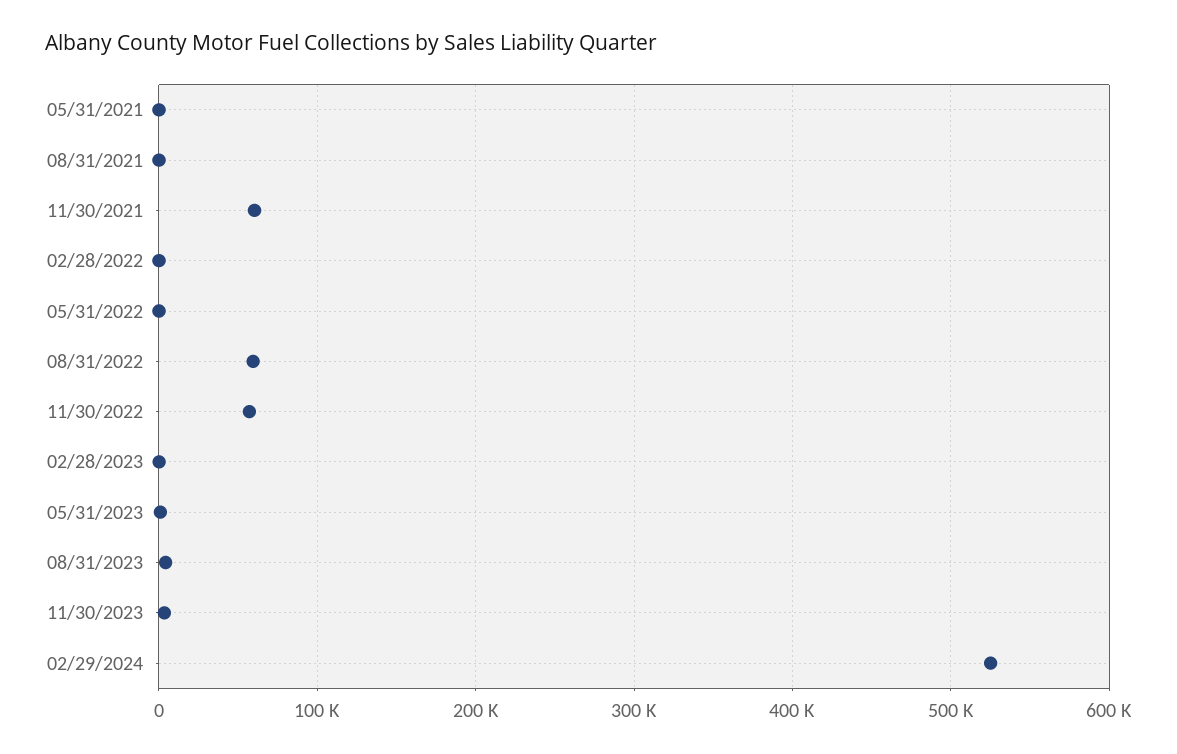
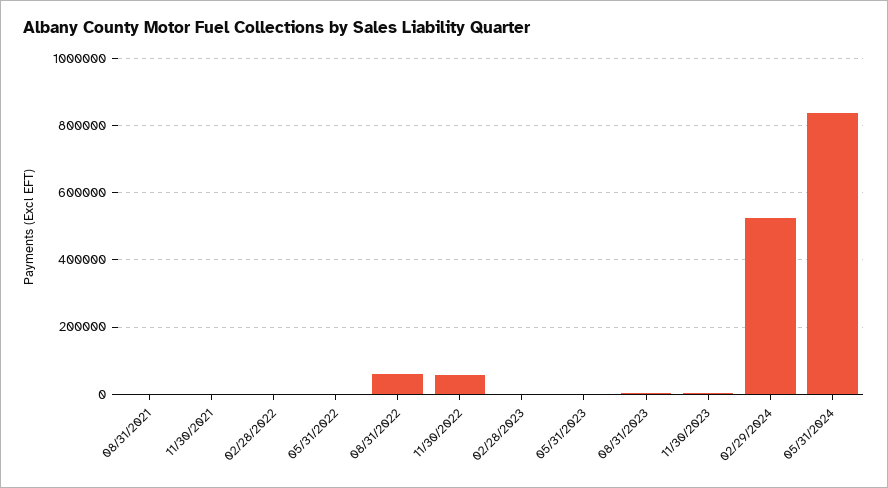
05/31/2021: 0 -> none
11/30/2021: 60000 -> 0
05/31/2024: none -> 840000

